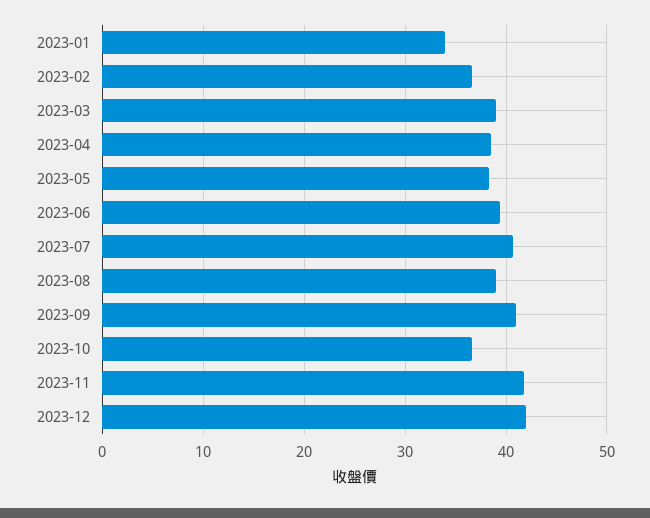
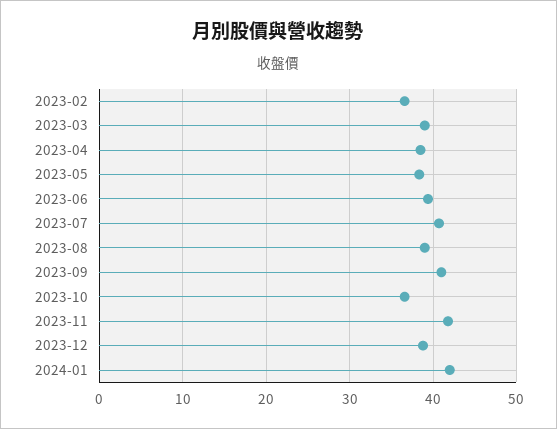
2023-01: 34 -> none
2023-12: 42 -> 39
2024-01: none -> 42

